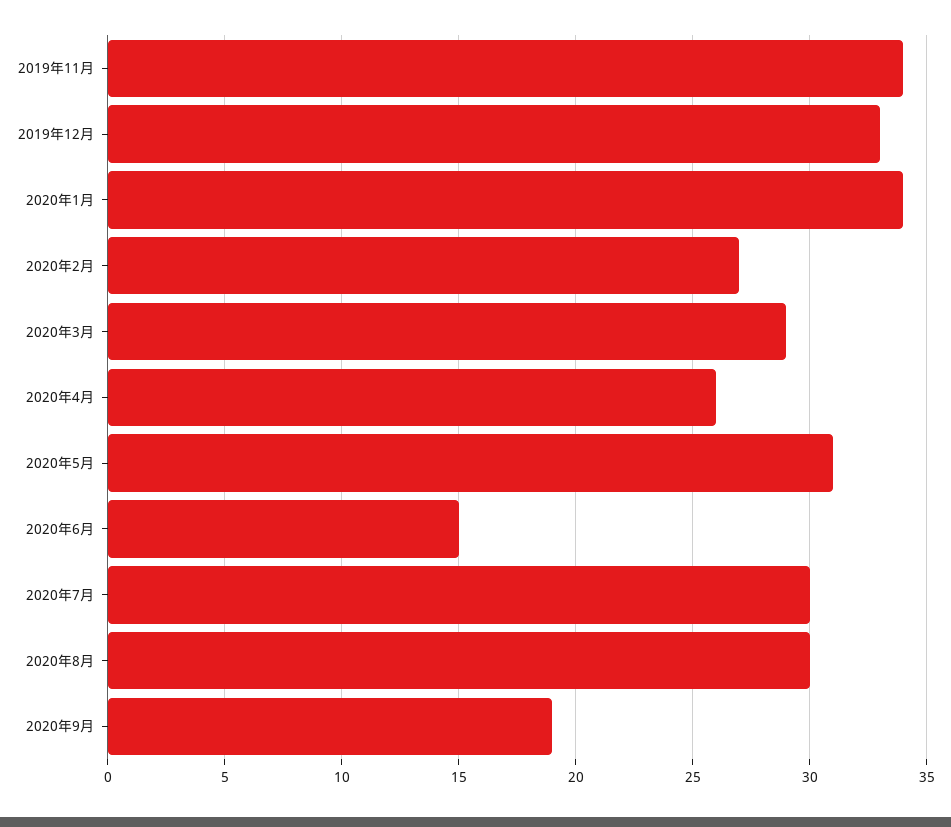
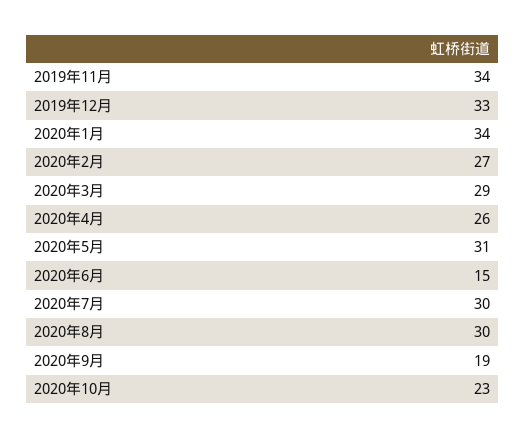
2020年10月: none -> 23

